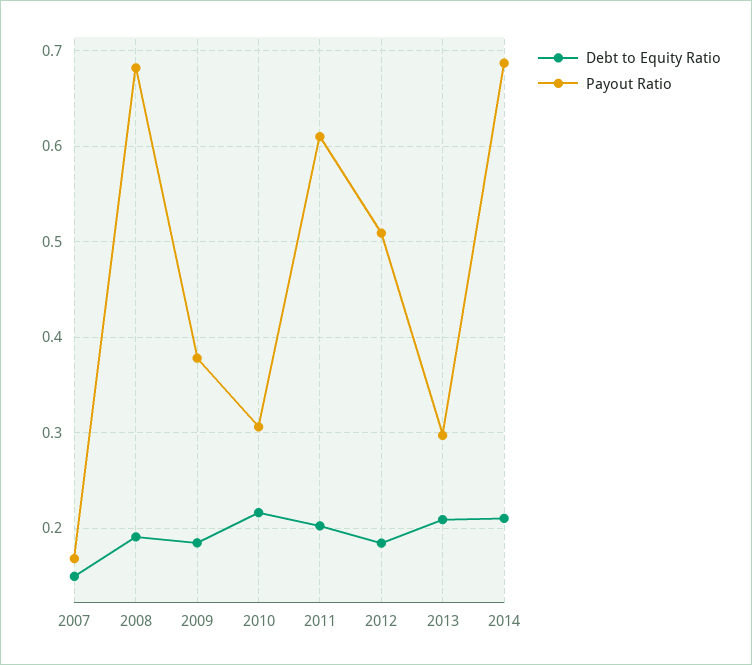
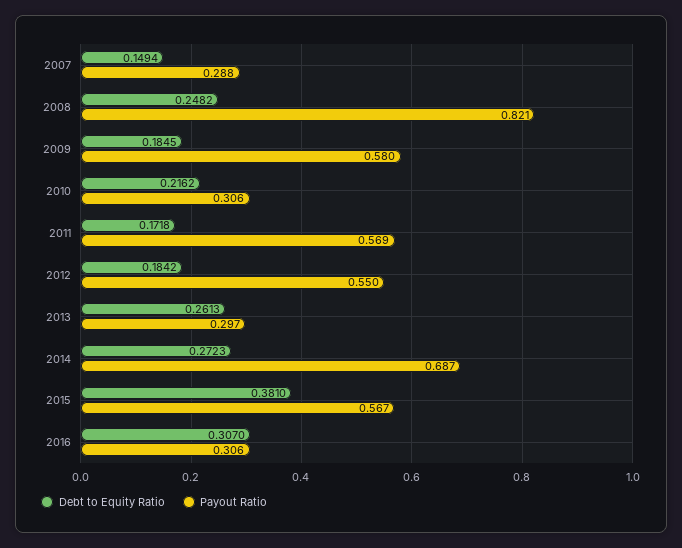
Payout Ratio, 2007: 0.17 -> 0.288
Debt to Equity Ratio, 2008: 0.19 -> 0.2482
Payout Ratio, 2008: 0.68 -> 0.821
Payout Ratio, 2009: 0.38 -> 0.58
Debt to Equity Ratio, 2011: 0.2 -> 0.1718
Payout Ratio, 2011: 0.61 -> 0.569
Payout Ratio, 2012: 0.51 -> 0.55
Debt to Equity Ratio, 2013: 0.21 -> 0.2613
Debt to Equity Ratio, 2014: 0.21 -> 0.2723
Debt to Equity Ratio, 2015: none -> 0.381
Payout Ratio, 2015: none -> 0.567
Debt to Equity Ratio, 2016: none -> 0.307
Payout Ratio, 2016: none -> 0.306

